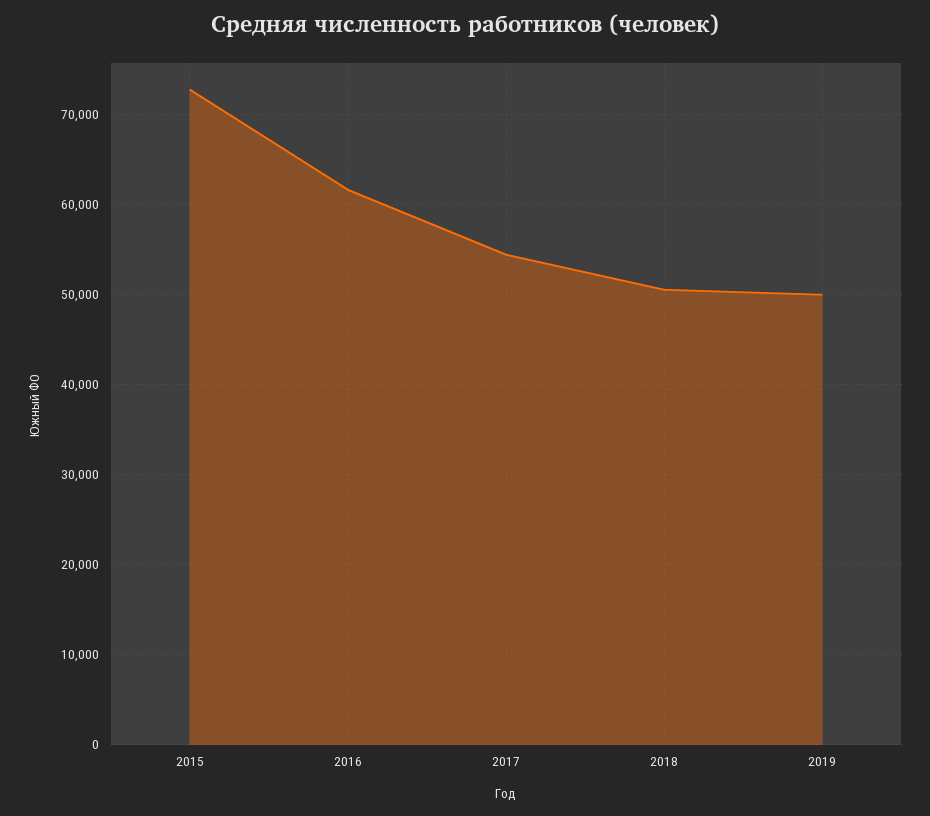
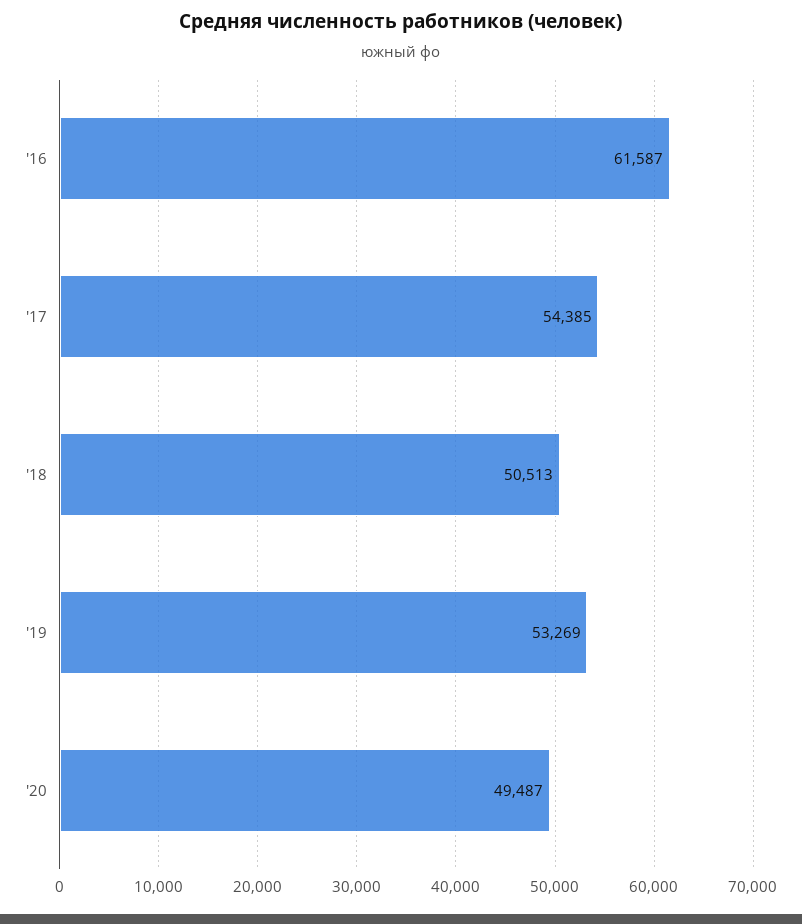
2015: 73000 -> none
2019: 50000 -> 53269
'20: none -> 49487

